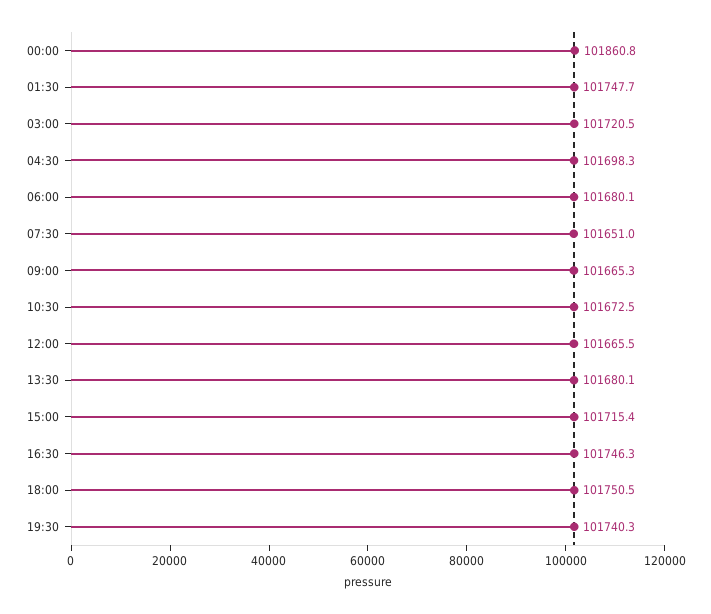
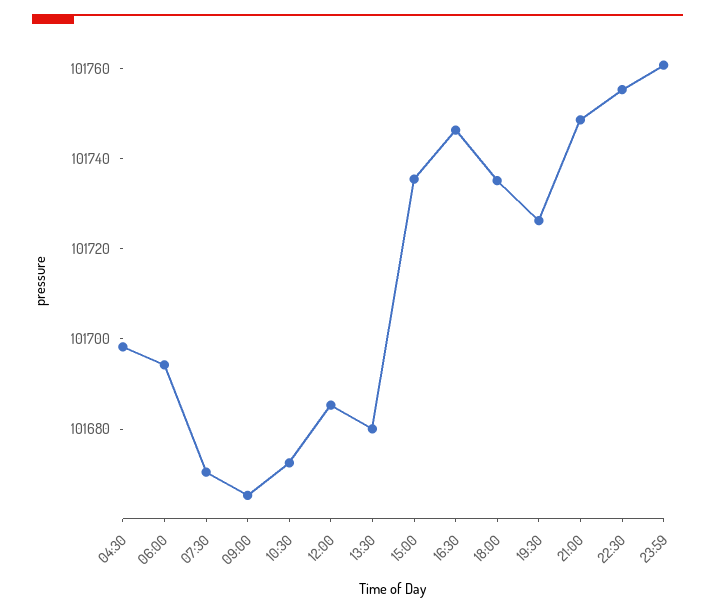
00:00: 101860.8 -> none
01:30: 101747.7 -> none
03:00: 101720.5 -> none
06:00: 101680.1 -> 101695
07:30: 101651 -> 101670
12:00: 101665.5 -> 101685
15:00: 101715.4 -> 101735
18:00: 101750.5 -> 101735
19:30: 101740.3 -> 101725
21:00: none -> 101750
22:30: none -> 101755
23:59: none -> 101760

